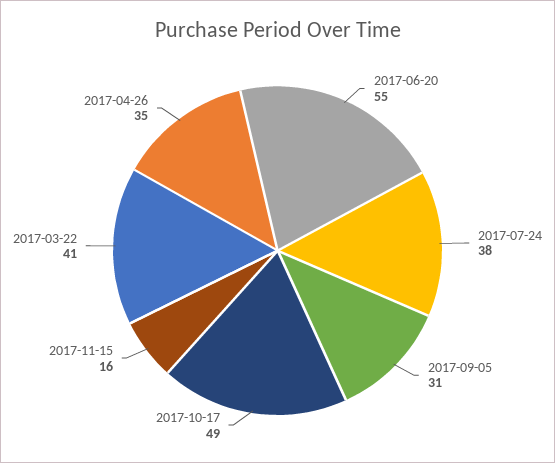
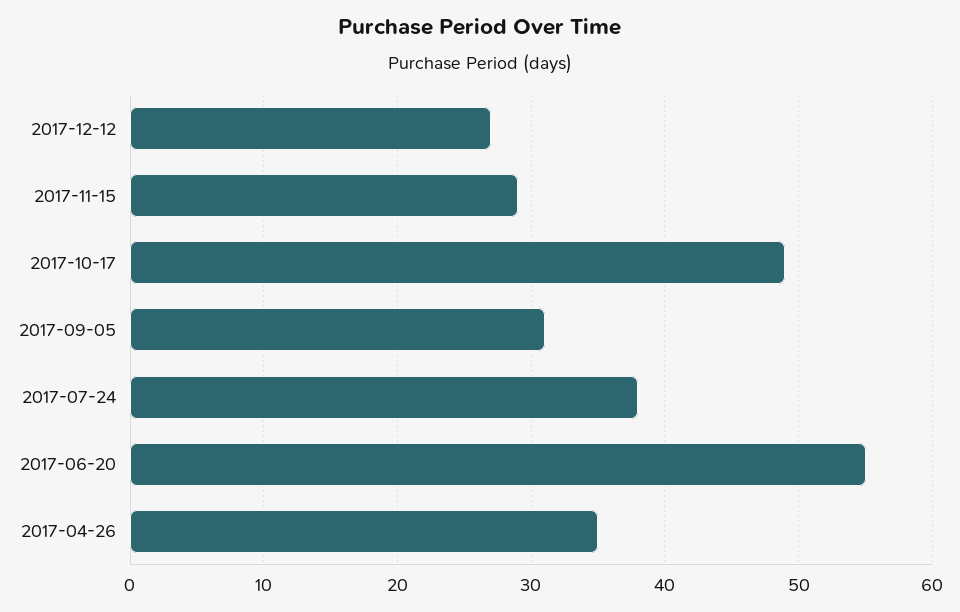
2017-11-15: 16 -> 29
2017-03-22: 41 -> none
2017-12-12: none -> 27

